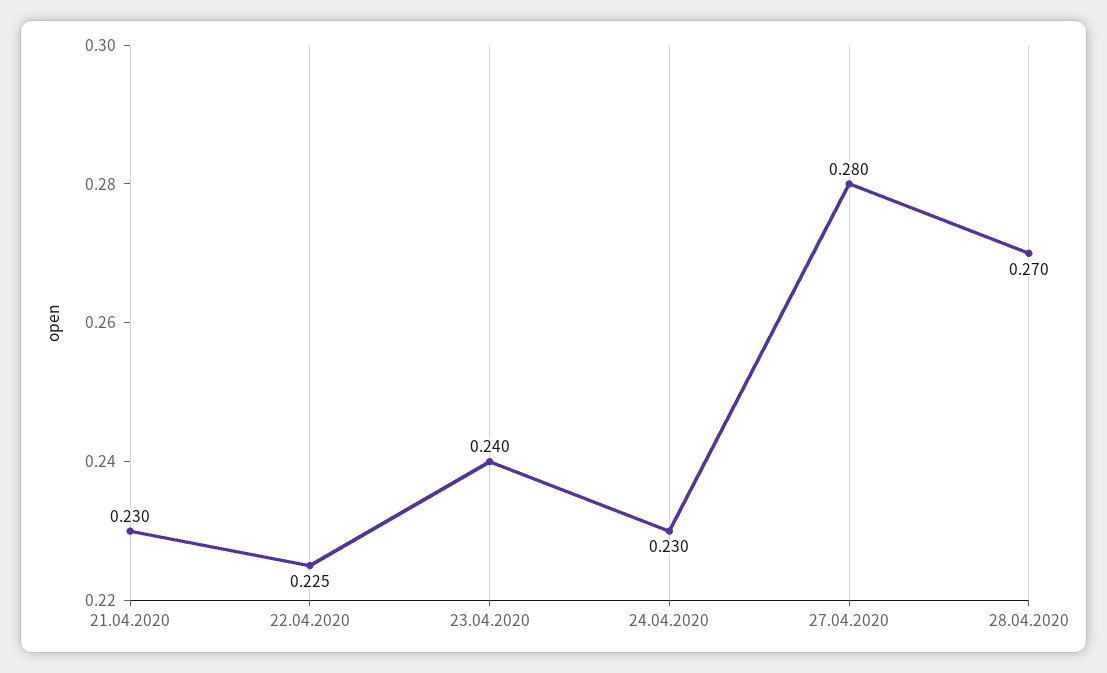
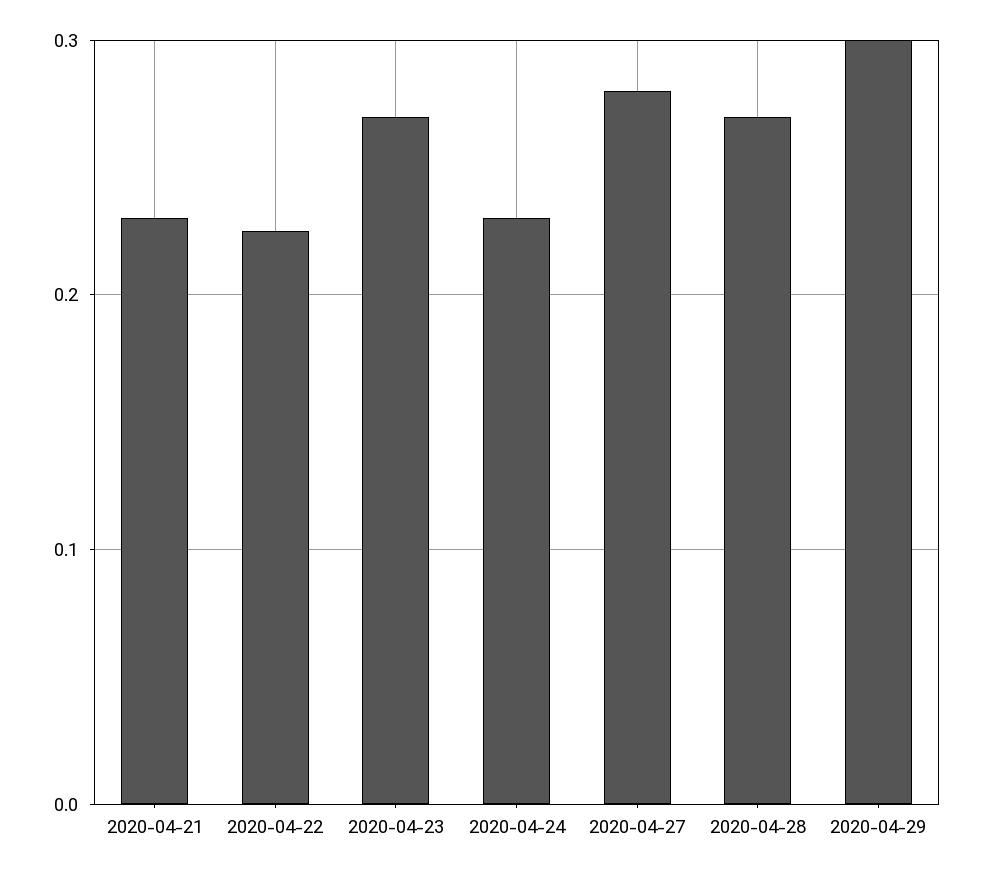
23.04.2020: 0.24 -> 0.27
2020-04-29: none -> 0.3

